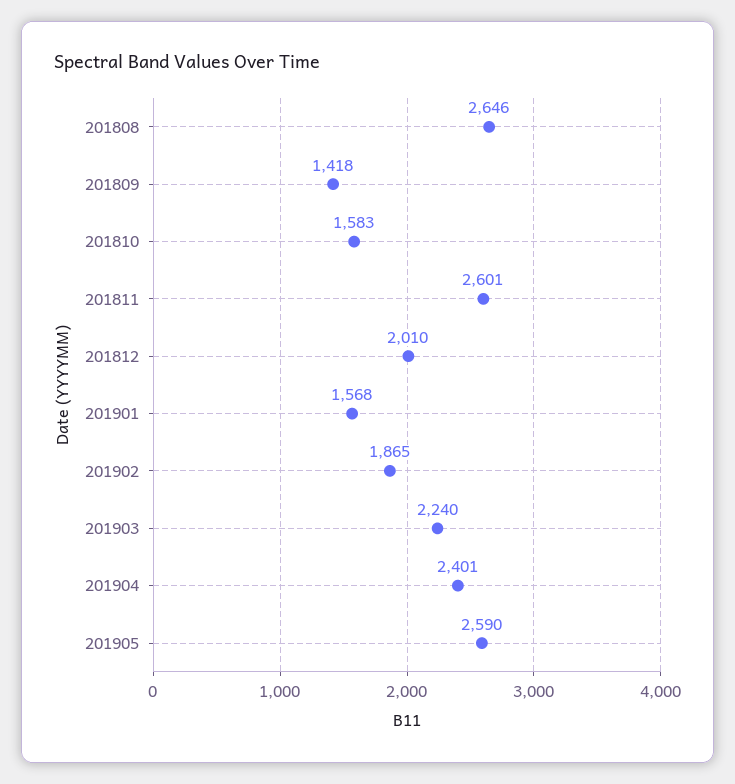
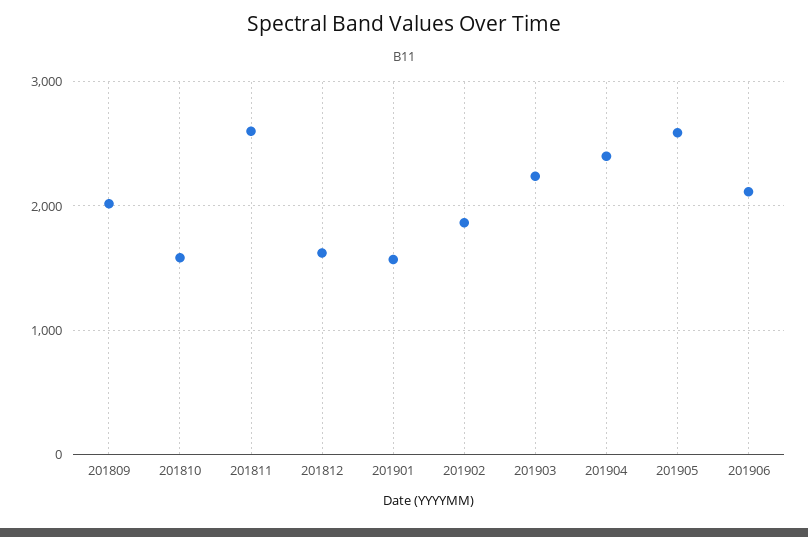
201808: 2646 -> none
201809: 1418 -> 2000
201812: 2010 -> 1600
201906: none -> 2100

